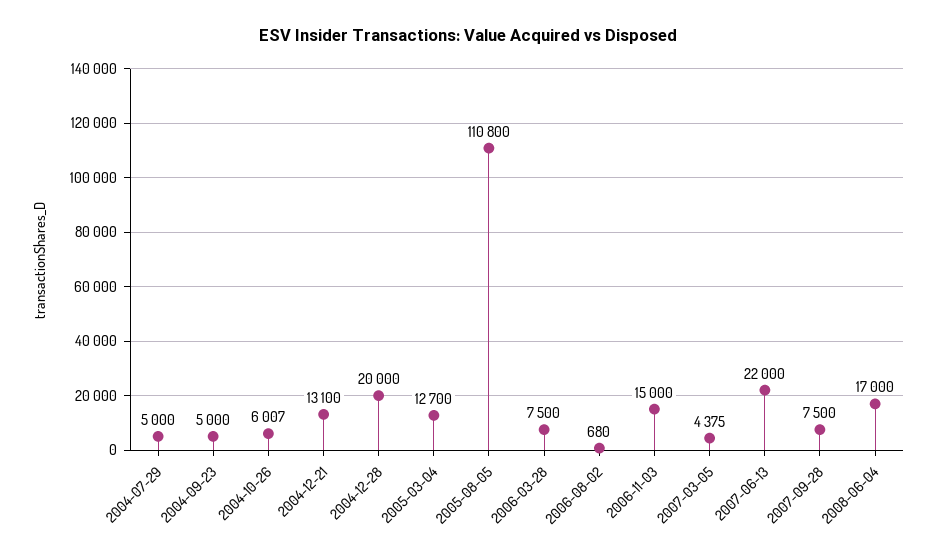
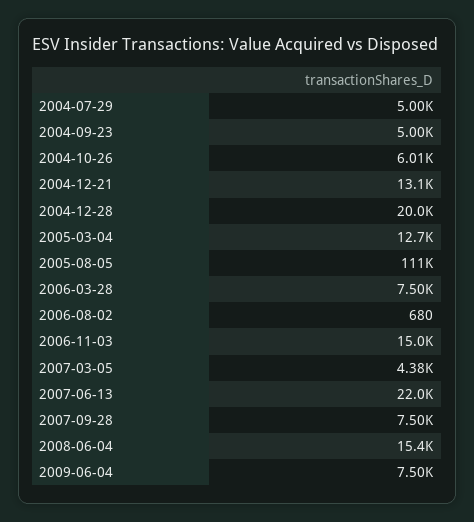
2008-06-04: 17000 -> 15400
2009-06-04: none -> 7500

